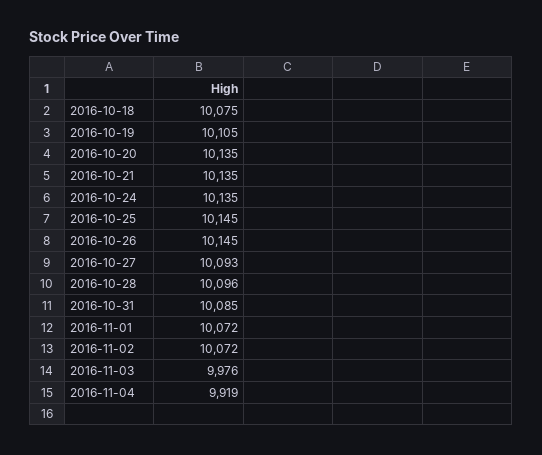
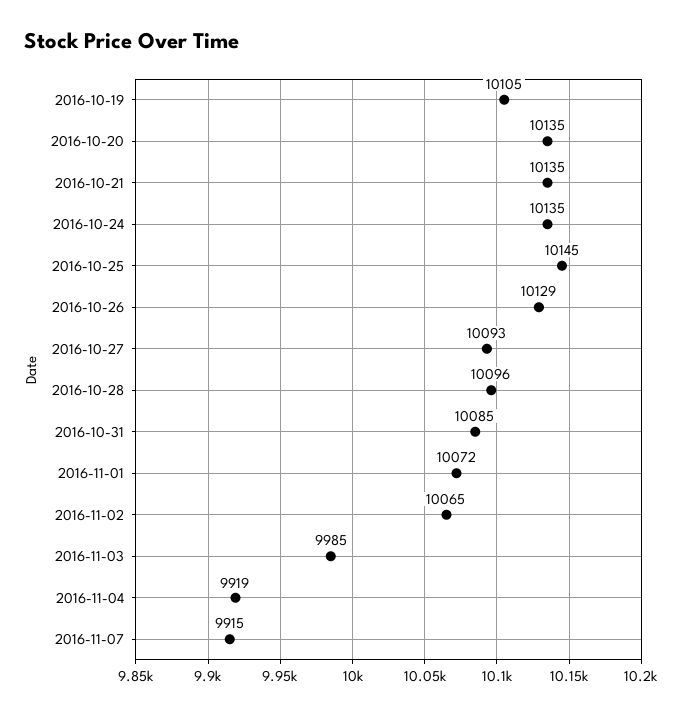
2016-10-18: 10075 -> none
2016-10-26: 10145 -> 10129
2016-11-02: 10072 -> 10065
2016-11-03: 9976 -> 9985
2016-11-07: none -> 9915

